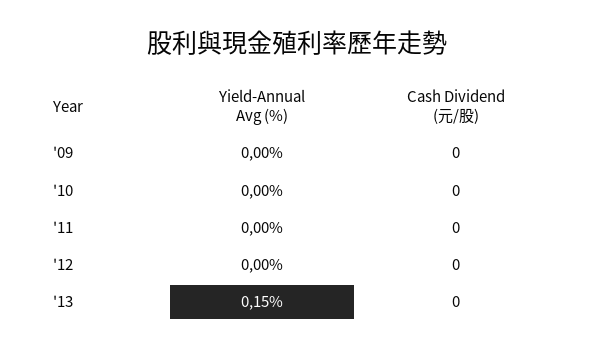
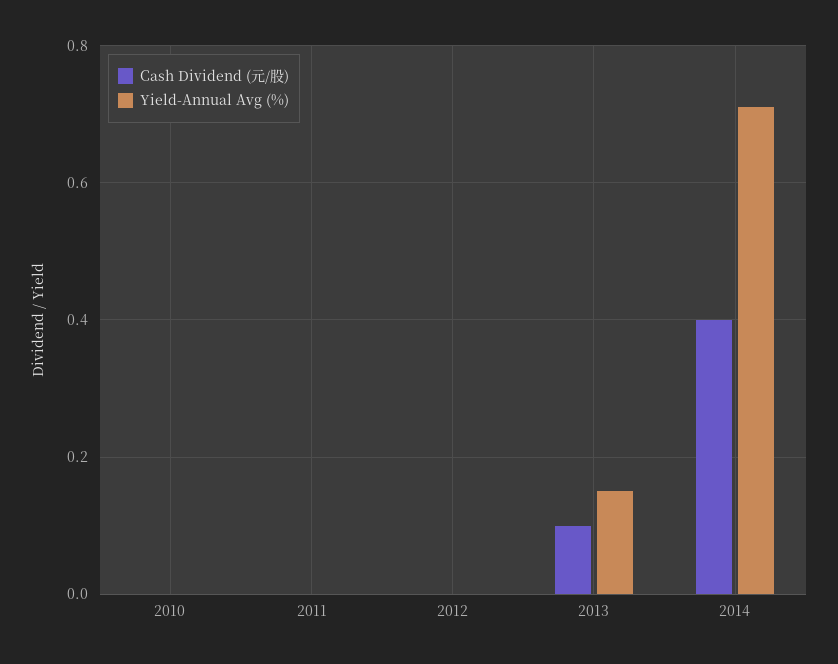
Yield-Annual Avg (%), '09: 0 -> none
Cash Dividend (元/股), '09: 0 -> none
Cash Dividend (元/股), '13: 0 -> 0.1
Cash Dividend (元/股), 2014: none -> 0.4
Yield-Annual Avg (%), 2014: none -> 0.7

